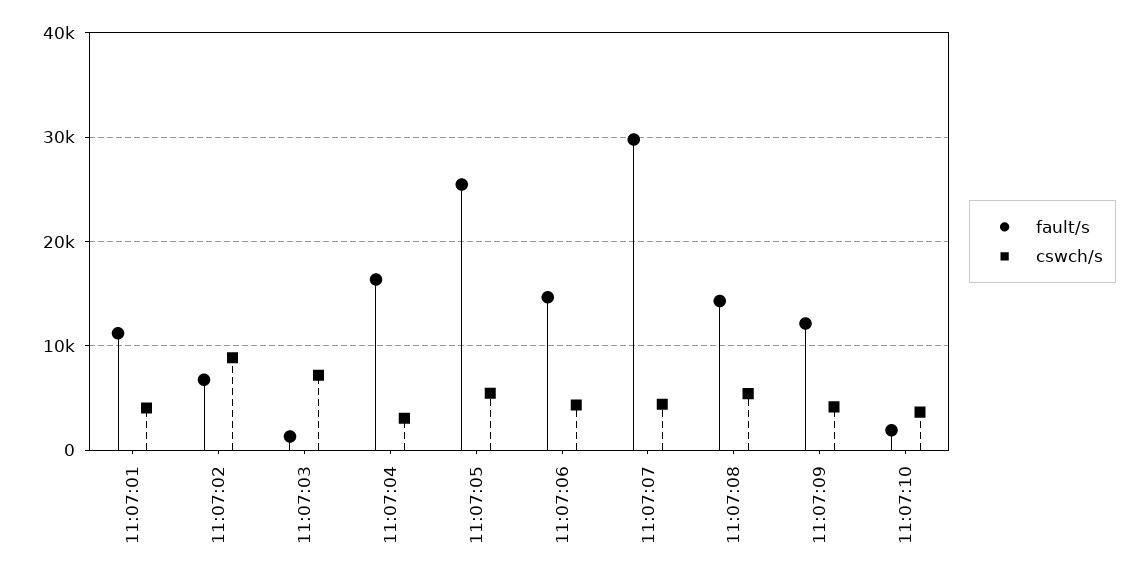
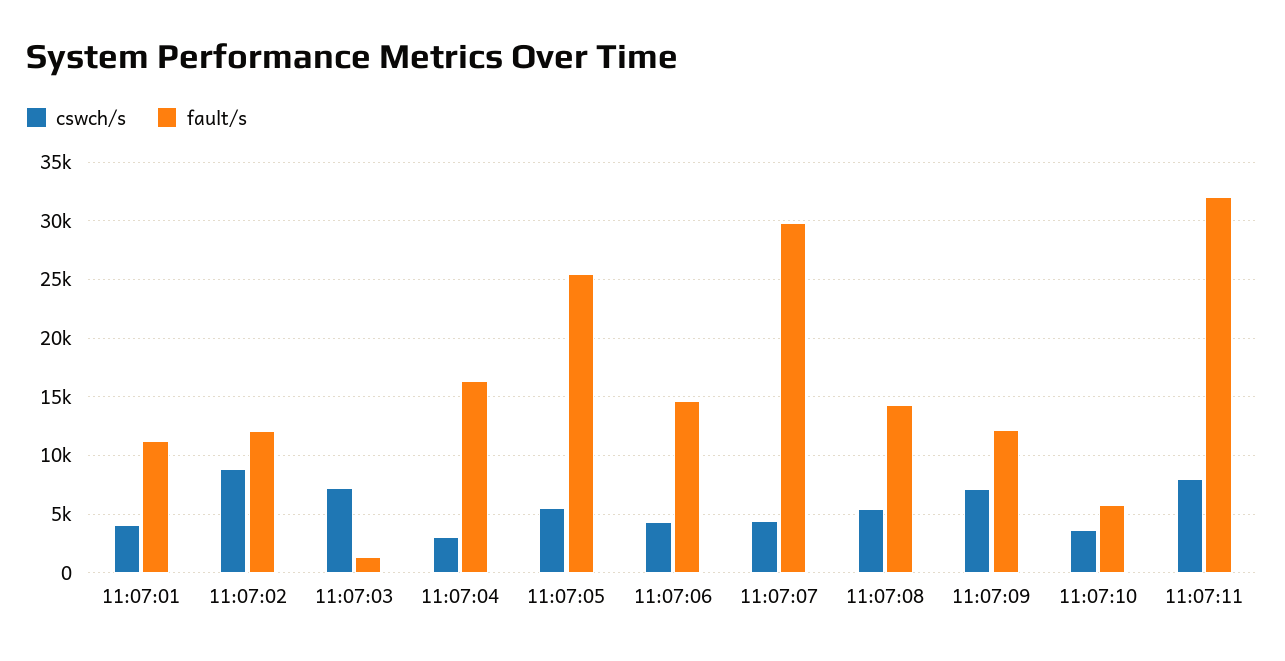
fault/s, 11:07:02: 7000 -> 12000
cswch/s, 11:07:09: 4000 -> 7000
fault/s, 11:07:10: 2000 -> 6000
cswch/s, 11:07:11: none -> 8000
fault/s, 11:07:11: none -> 32000

